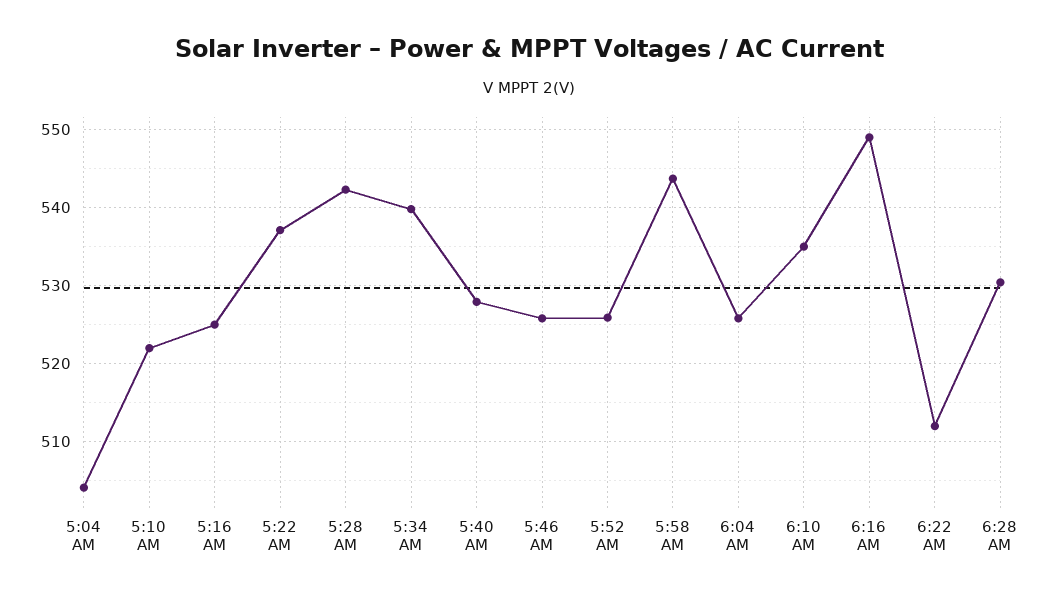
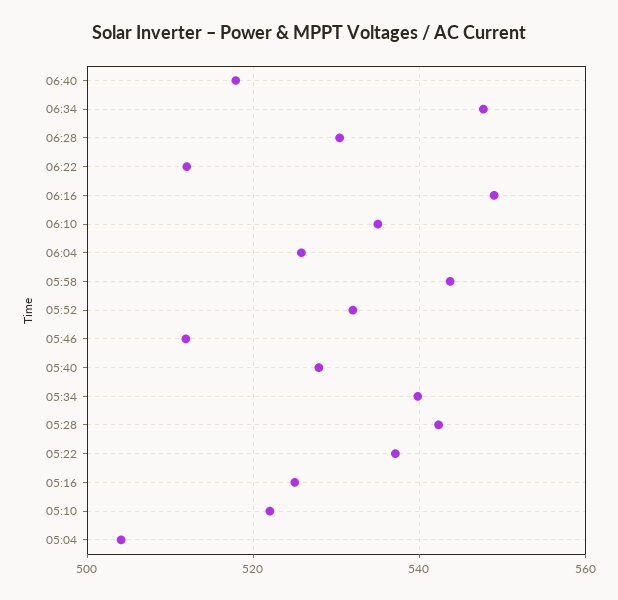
5:46 AM: 526 -> 512
5:52 AM: 526 -> 532
06:40: none -> 518
06:34: none -> 548

